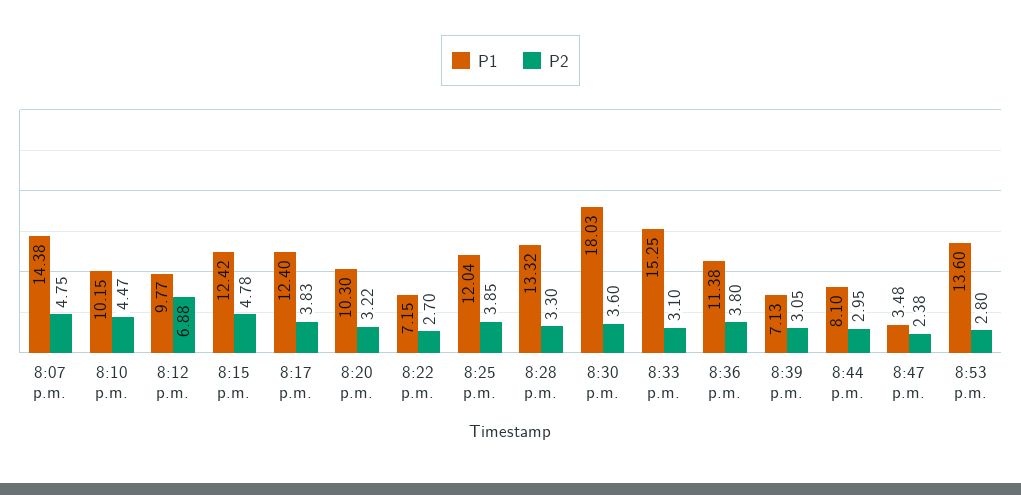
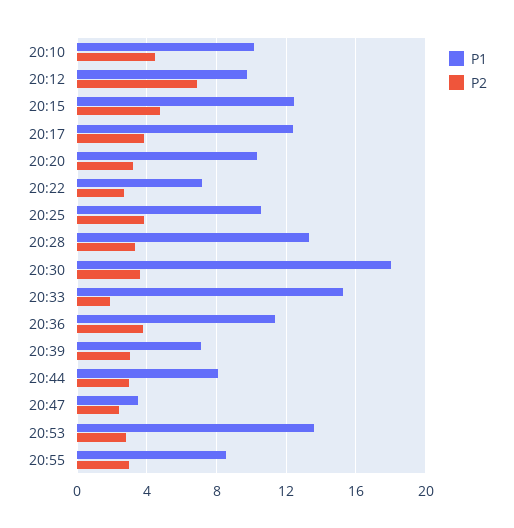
P1, 8:07 p.m.: 14.38 -> none
P2, 8:07 p.m.: 4.75 -> none
P1, 8:25 p.m.: 12.04 -> 10.5
P2, 8:33 p.m.: 3.1 -> 2
P1, 20:55: none -> 8.5
P2, 20:55: none -> 3

